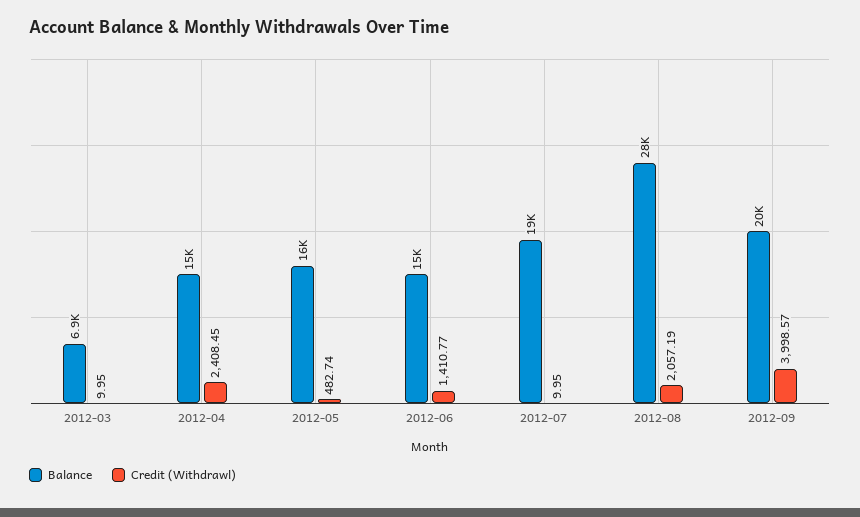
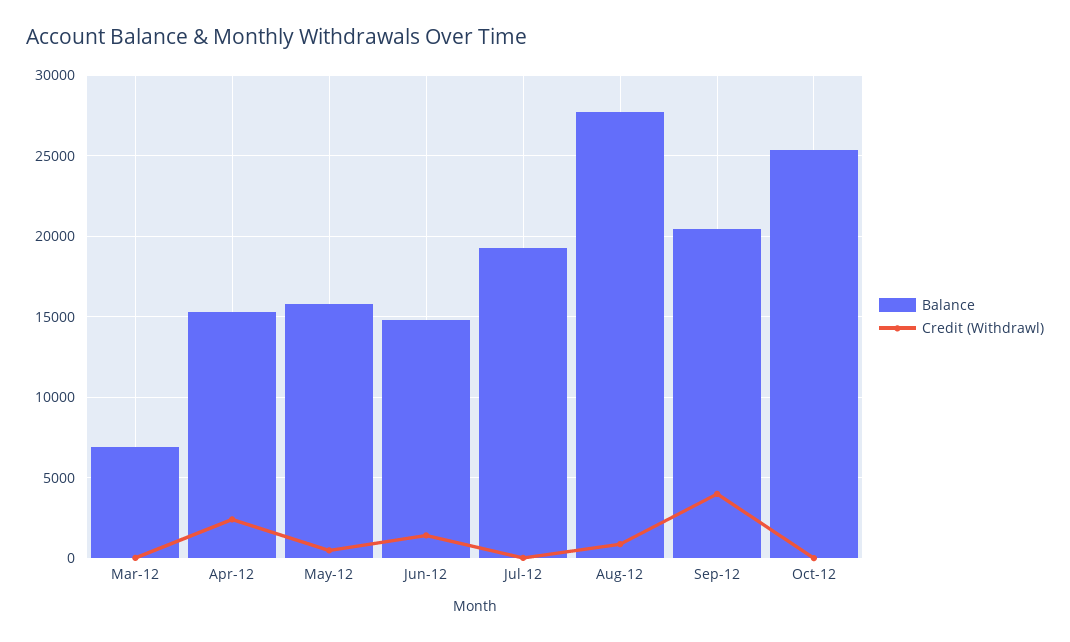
Credit (Withdrawl), 2012-08: 2057.19 -> 1000
Balance, Oct-12: none -> 25500
Credit (Withdrawl), Oct-12: none -> 0

